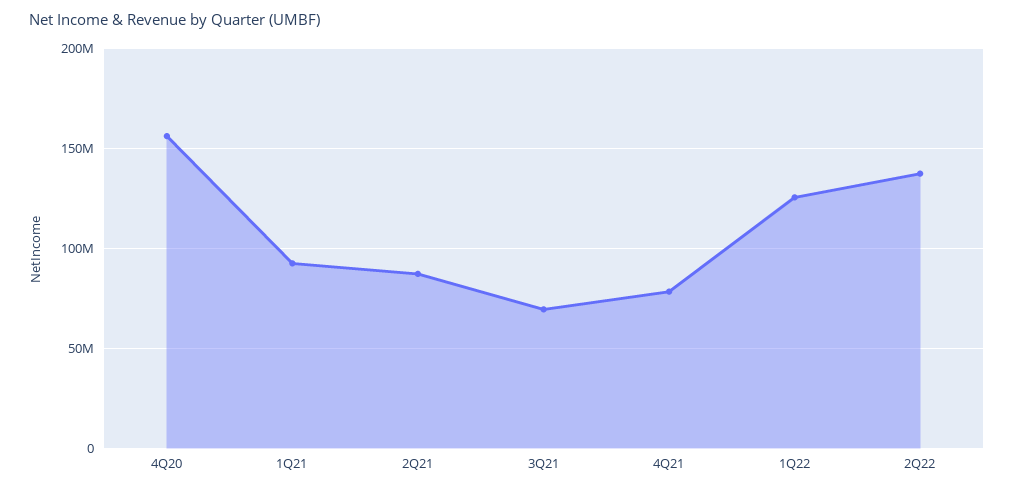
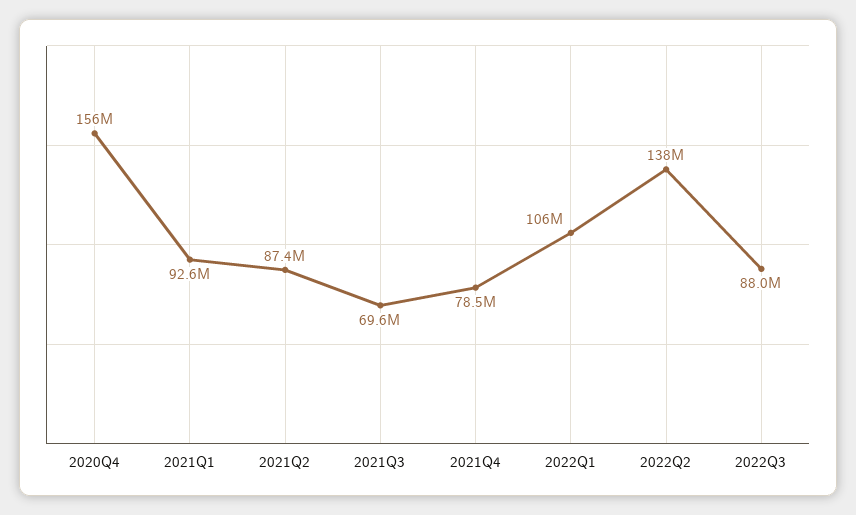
1Q22: 125000000 -> 106000000
2022Q3: none -> 88000000

